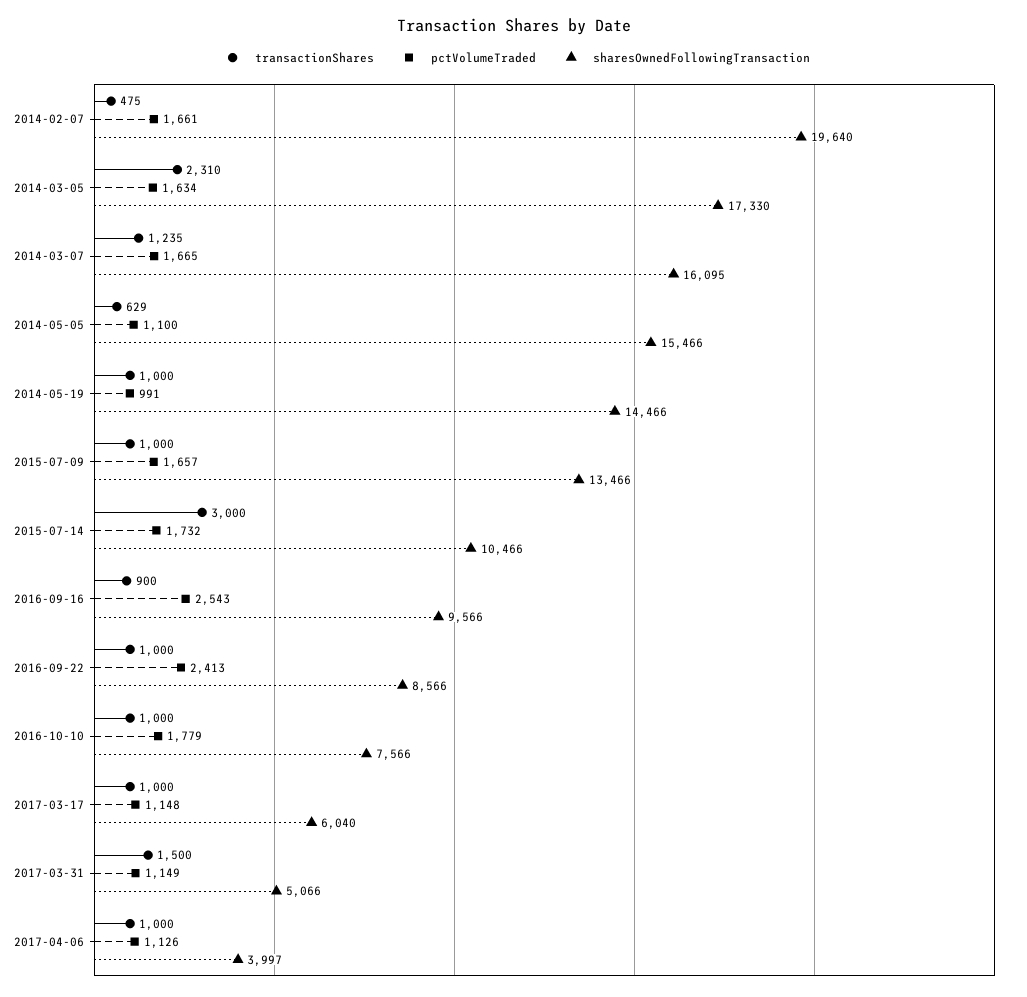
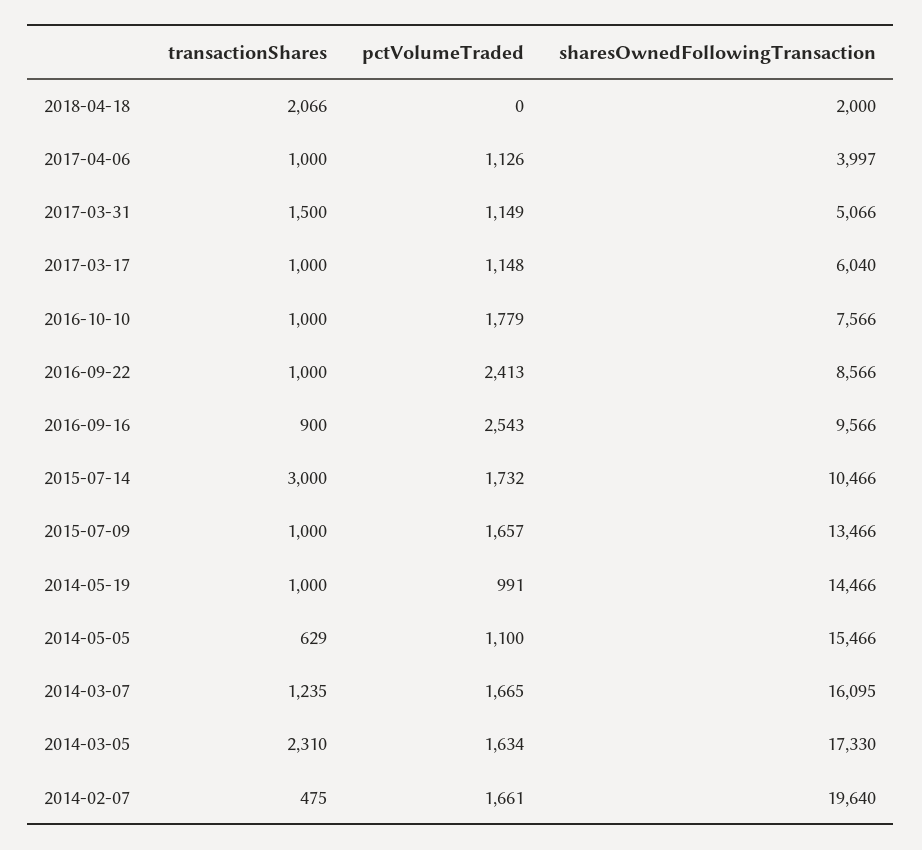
transactionShares, 2018-04-18: none -> 2066
pctVolumeTraded, 2018-04-18: none -> 0
sharesOwnedFollowingTransaction, 2018-04-18: none -> 2000

